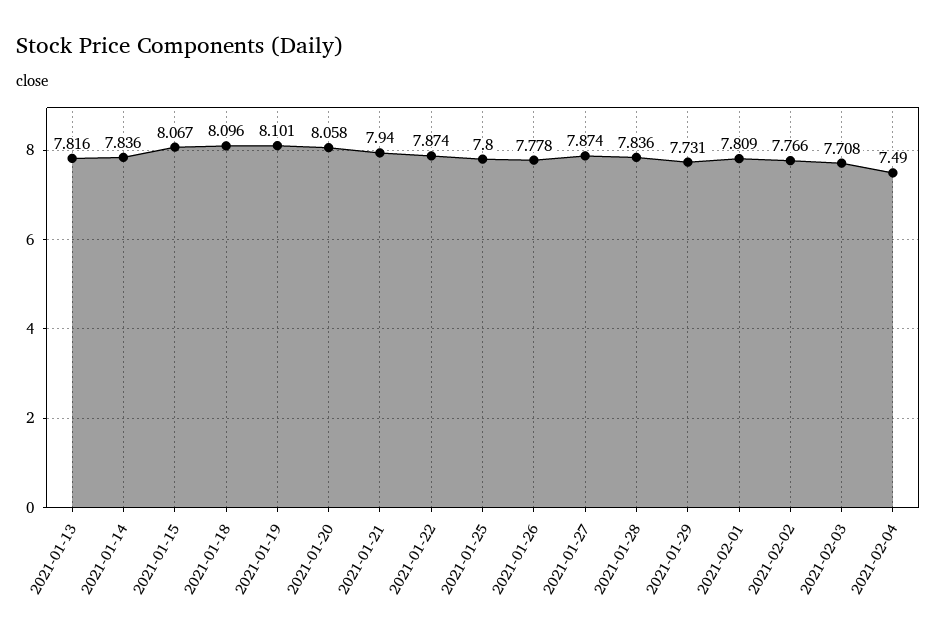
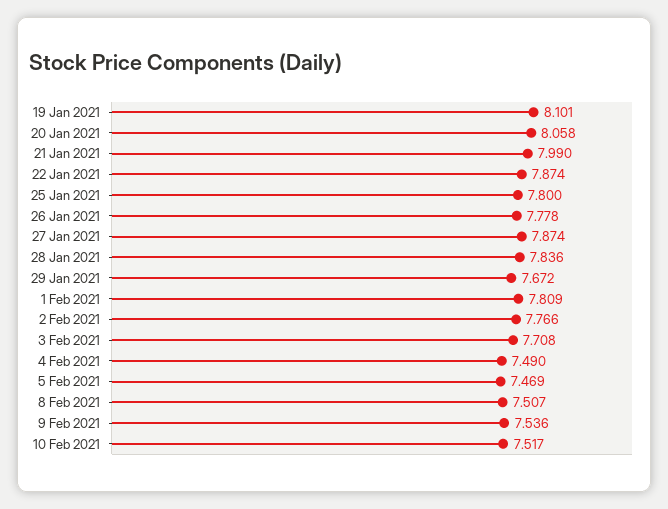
2021-01-13: 7.816 -> none
2021-01-14: 7.836 -> none
2021-01-15: 8.067 -> none
2021-01-18: 8.096 -> none
2021-01-21: 7.94 -> 7.99
2021-01-29: 7.731 -> 7.672
5 Feb 2021: none -> 7.469
8 Feb 2021: none -> 7.507
9 Feb 2021: none -> 7.536
10 Feb 2021: none -> 7.517

